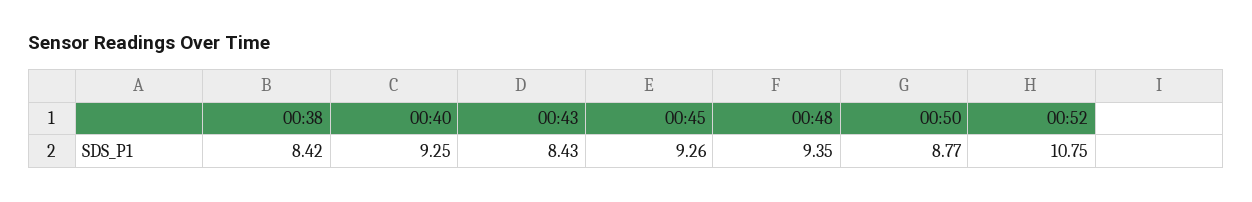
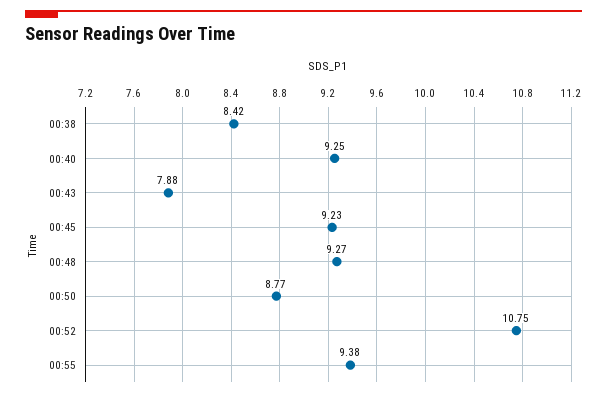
00:43: 8.43 -> 7.88
00:45: 9.26 -> 9.23
00:48: 9.35 -> 9.27
00:55: none -> 9.38

